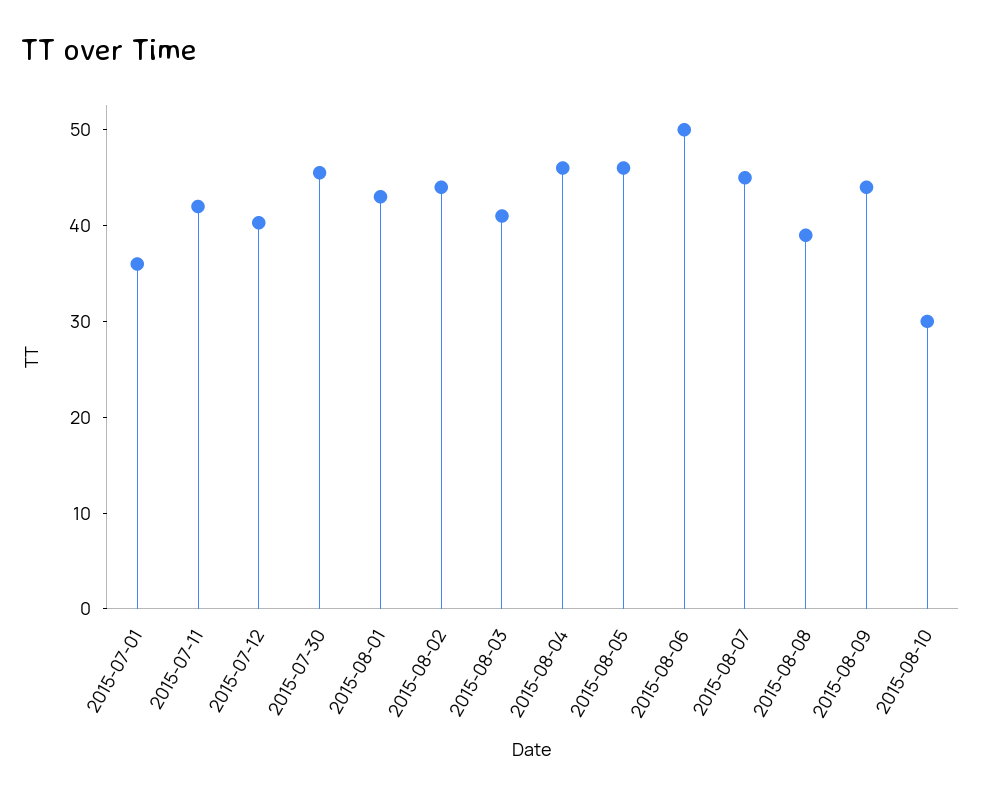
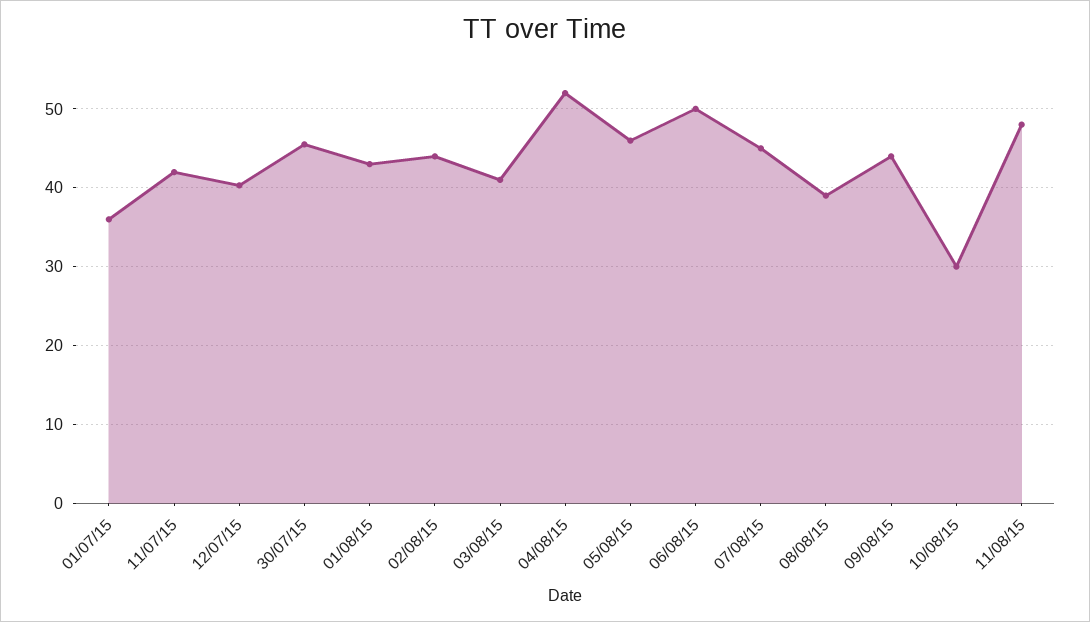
2015-08-04: 46 -> 52
11/08/15: none -> 48

